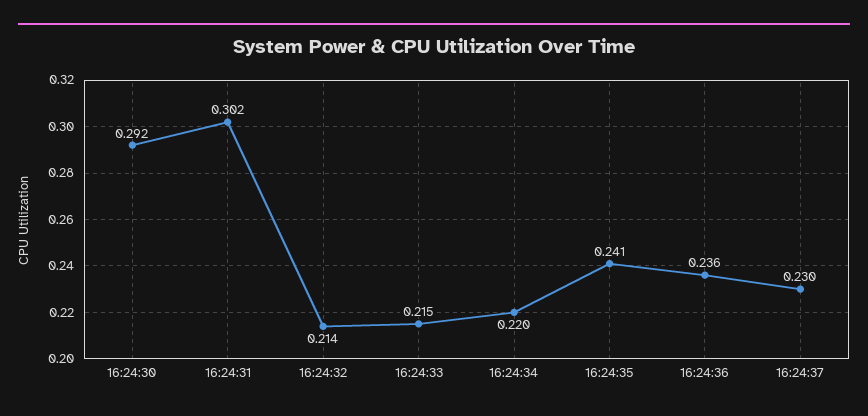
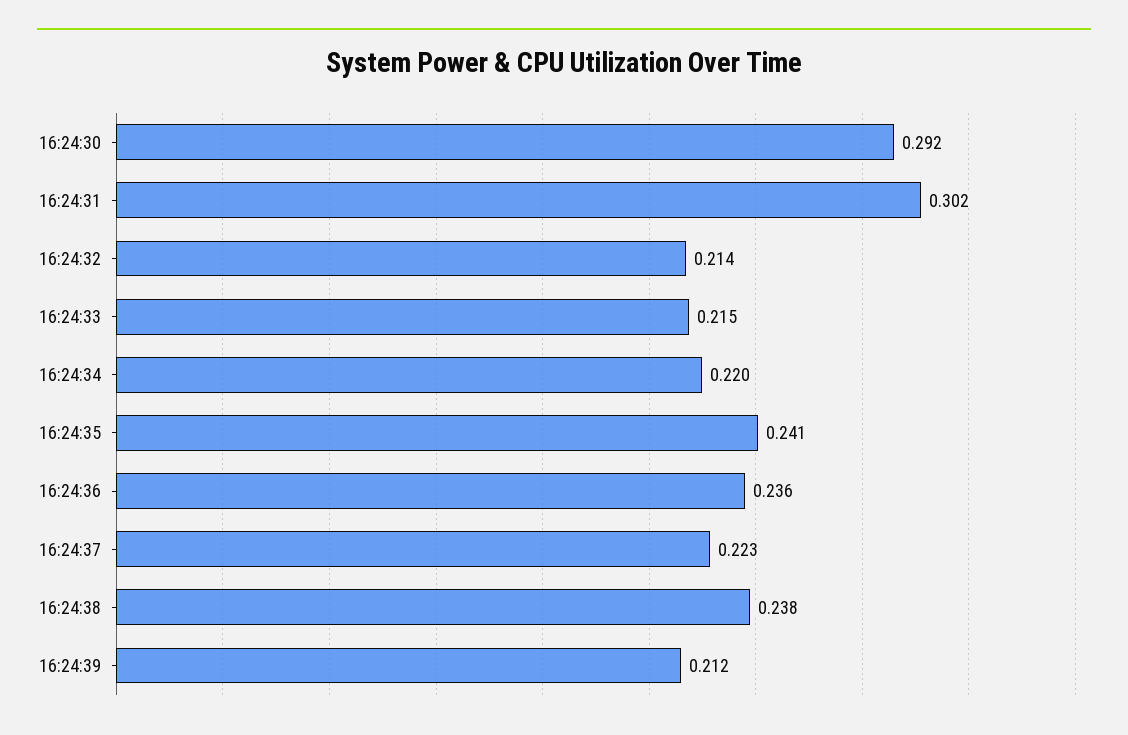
16:24:37: 0.23 -> 0.223
16:24:38: none -> 0.238
16:24:39: none -> 0.212

